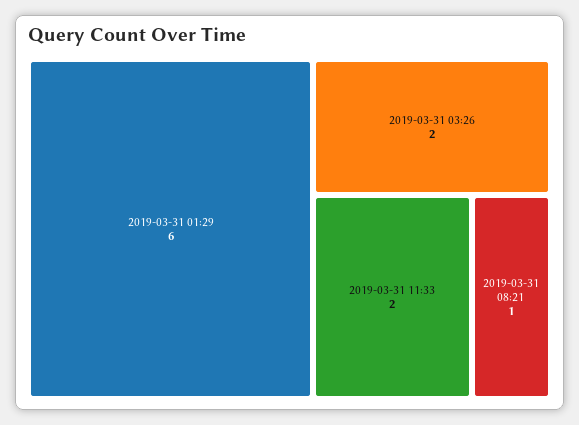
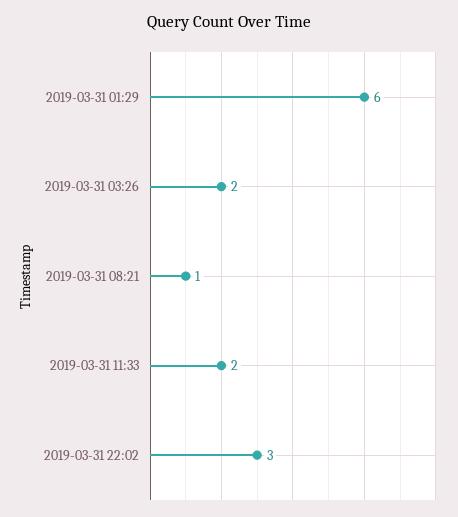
2019-03-31 22:02: none -> 3

